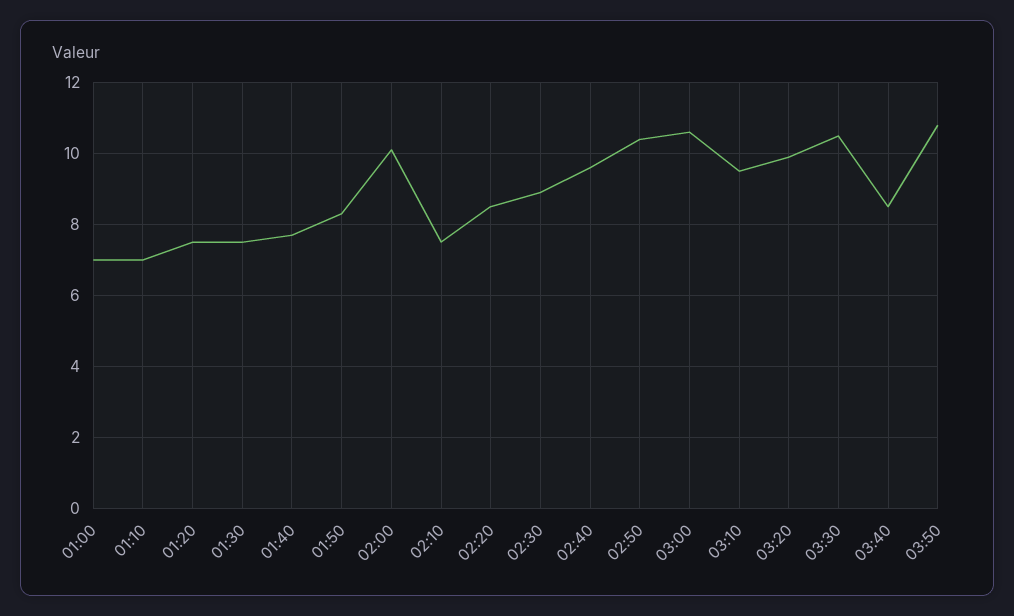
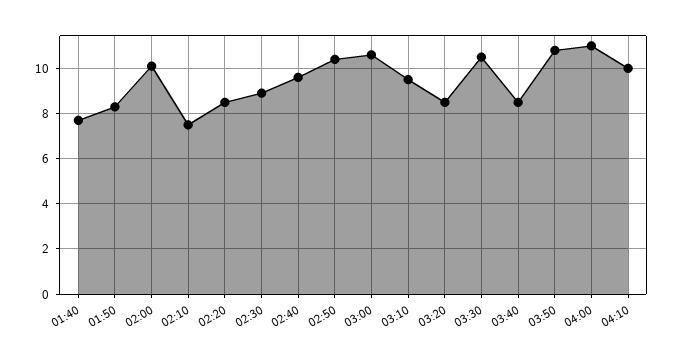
01:00: 7 -> none
01:10: 7 -> none
01:20: 7.5 -> none
01:30: 7.5 -> none
03:20: 10 -> 8.5
04:00: none -> 11
04:10: none -> 10

